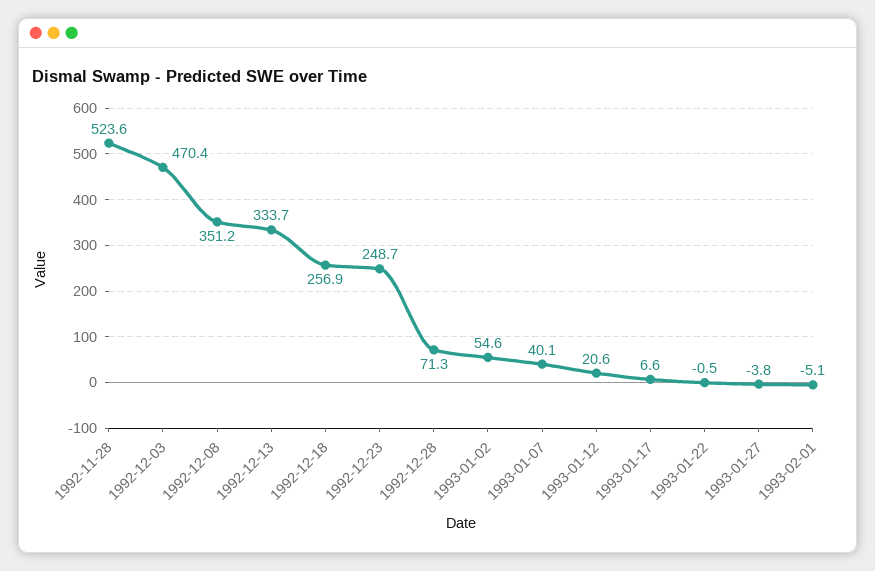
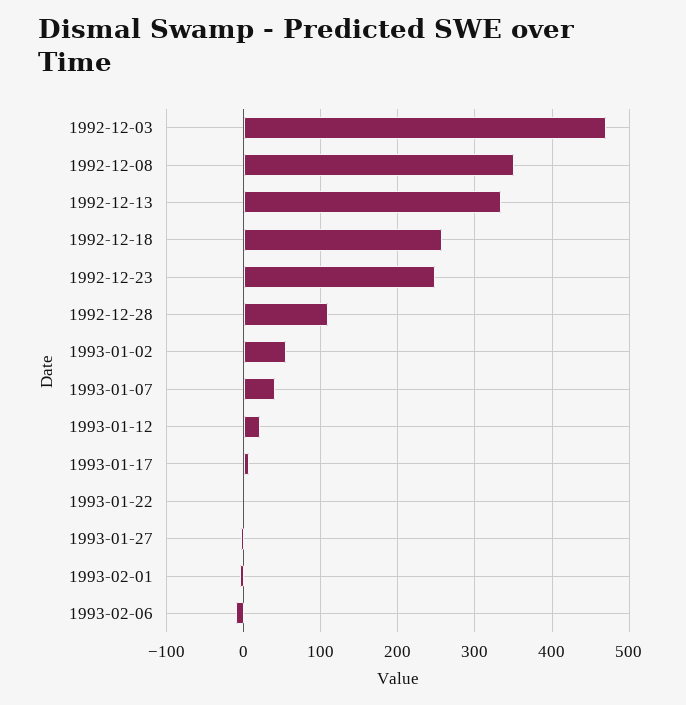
1992-11-28: 523.6 -> none
1992-12-28: 71.3 -> 110
1993-02-06: none -> -10

